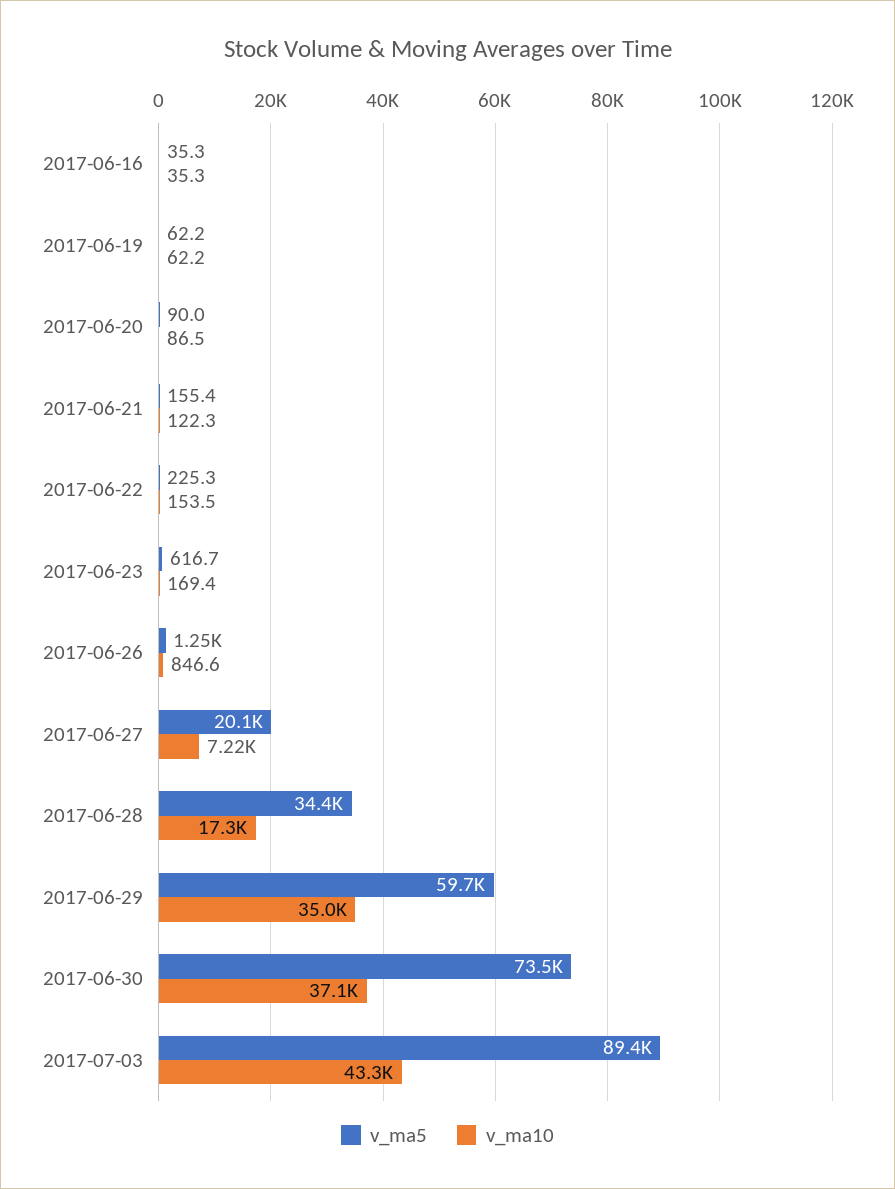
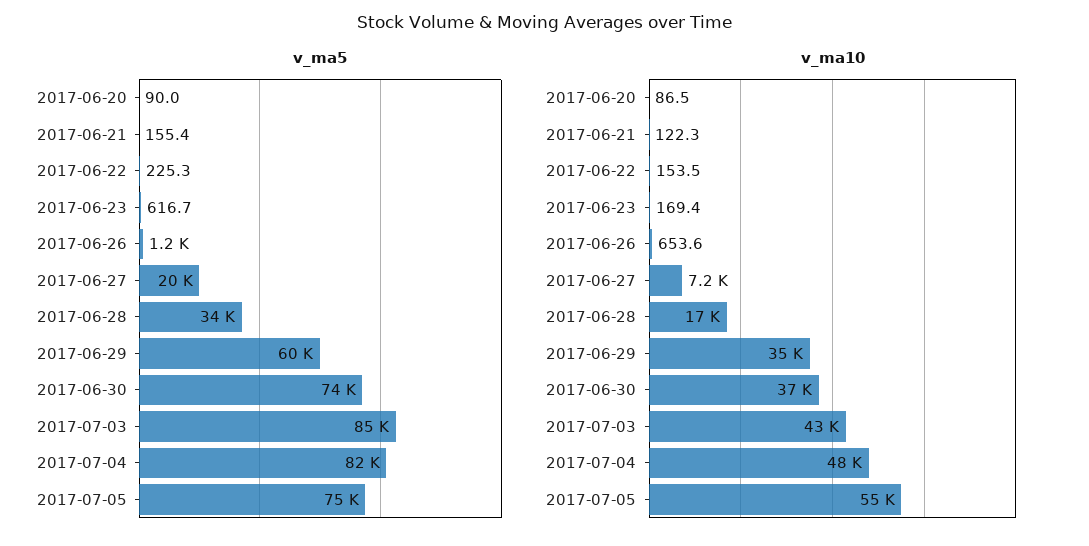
v_ma5, 2017-06-16: 35.3 -> none
v_ma10, 2017-06-16: 35.3 -> none
v_ma5, 2017-06-19: 62.2 -> none
v_ma10, 2017-06-19: 62.2 -> none
v_ma10, 2017-06-26: 846.6 -> 653.6
v_ma5, 2017-07-03: 89400 -> 85000
v_ma5, 2017-07-04: none -> 82000
v_ma5, 2017-07-05: none -> 75000
v_ma10, 2017-07-04: none -> 48000
v_ma10, 2017-07-05: none -> 55000

